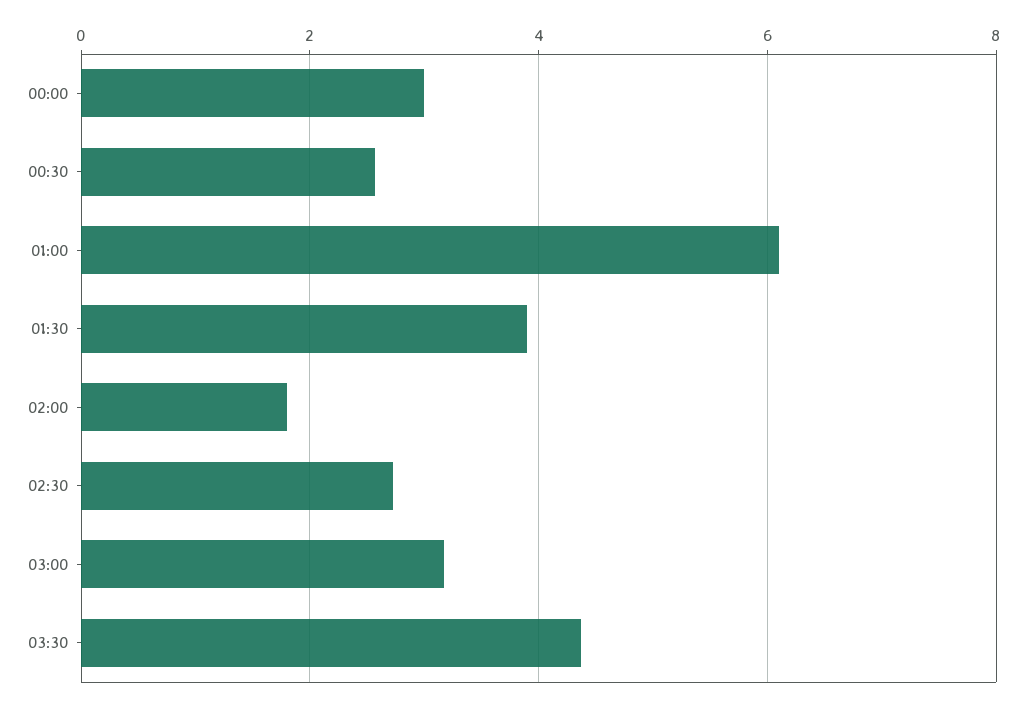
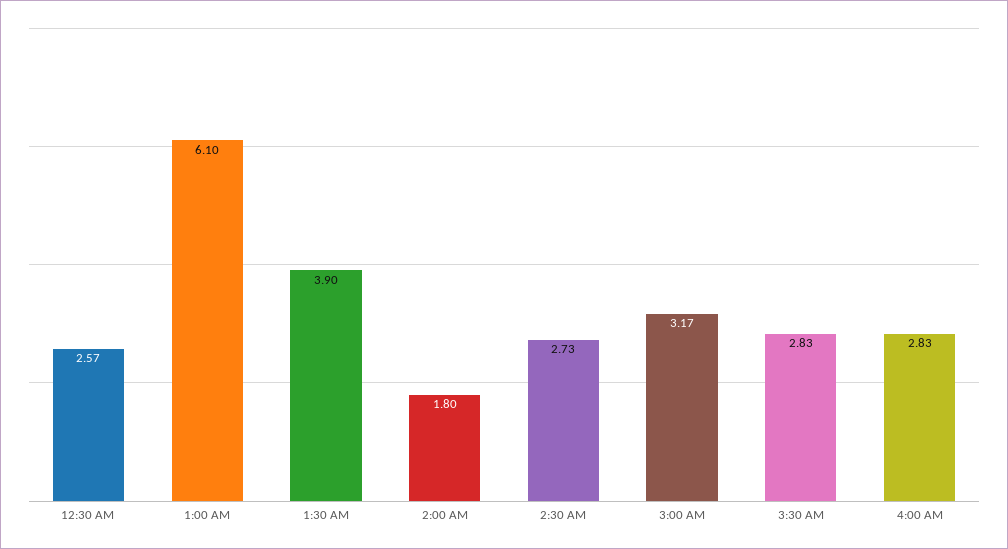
00:00: 3 -> none
03:30: 4.4 -> 2.83
4:00 AM: none -> 2.83

